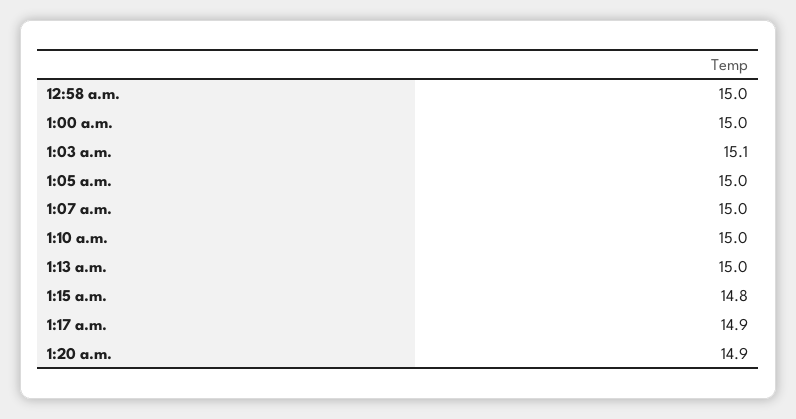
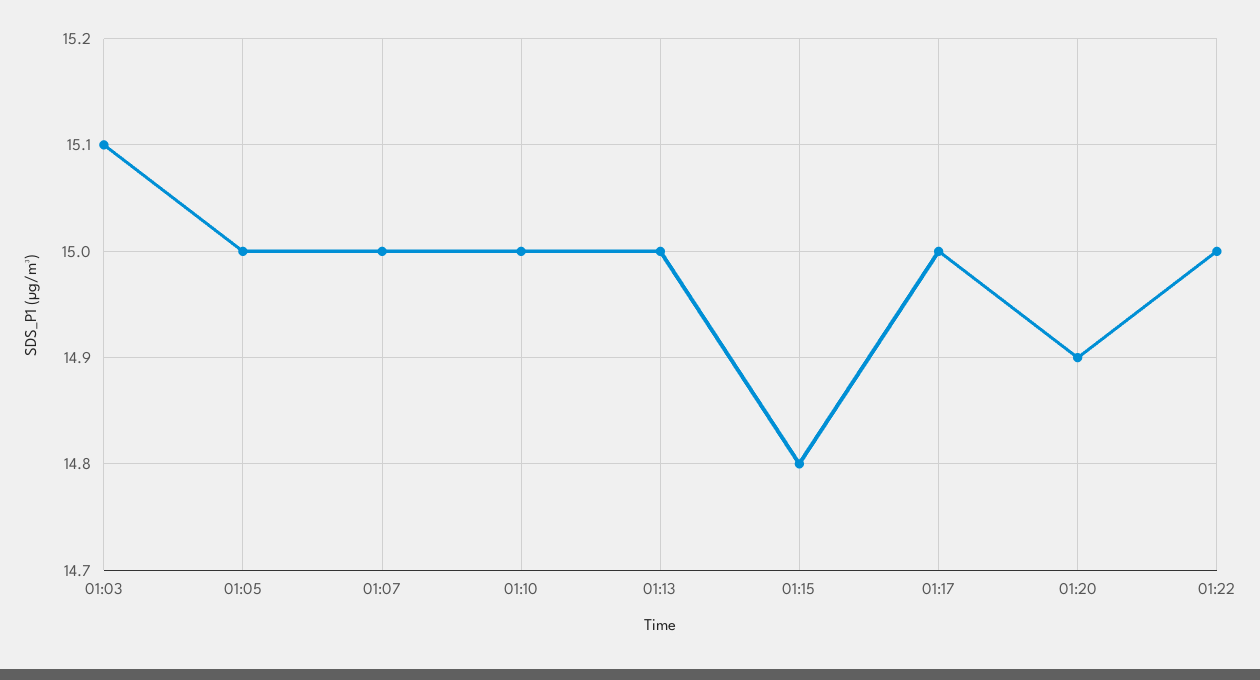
12:58 a.m.: 15 -> none
1:00 a.m.: 15 -> none
1:17 a.m.: 14.9 -> 15
01:22: none -> 15

